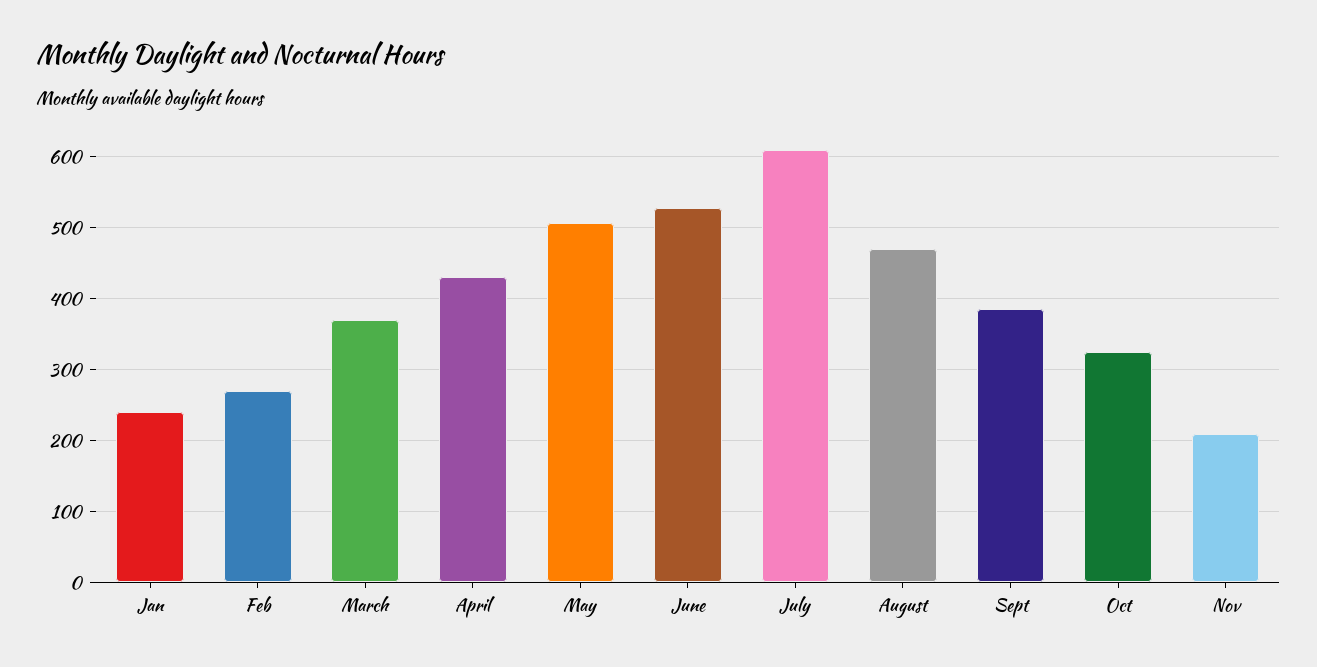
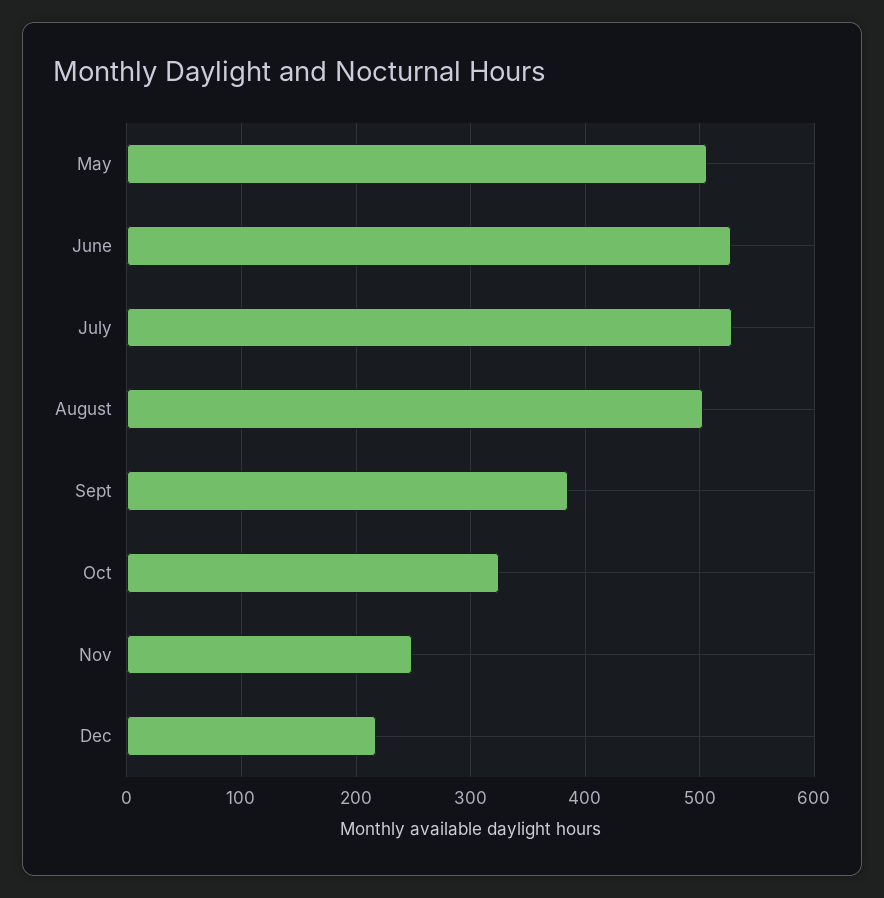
Jan: 240 -> none
Feb: 270 -> none
March: 370 -> none
April: 430 -> none
July: 610 -> 530
August: 470 -> 500
Nov: 210 -> 250
Dec: none -> 220

